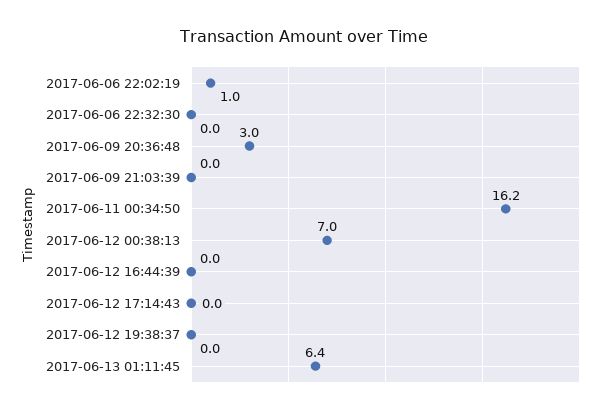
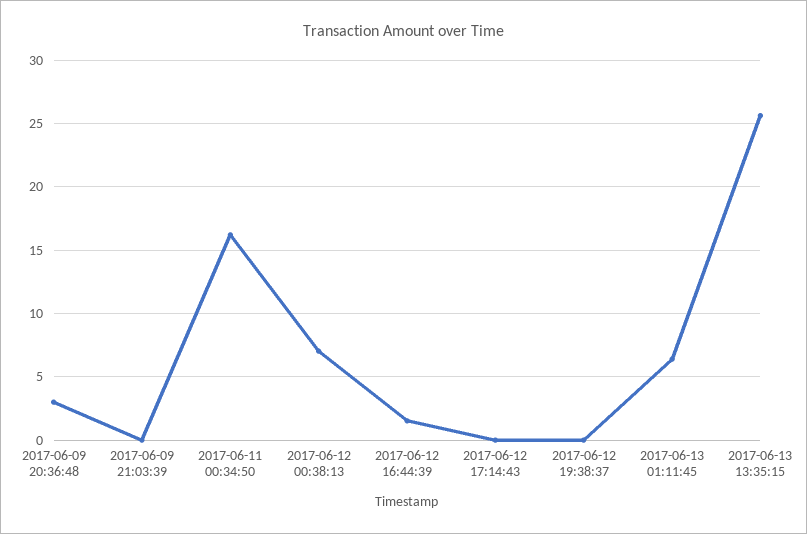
2017-06-06 22:02:19: 1 -> none
2017-06-06 22:32:30: 0 -> none
2017-06-12 16:44:39: 0 -> 1.5
2017-06-13 13:35:15: none -> 25.5

